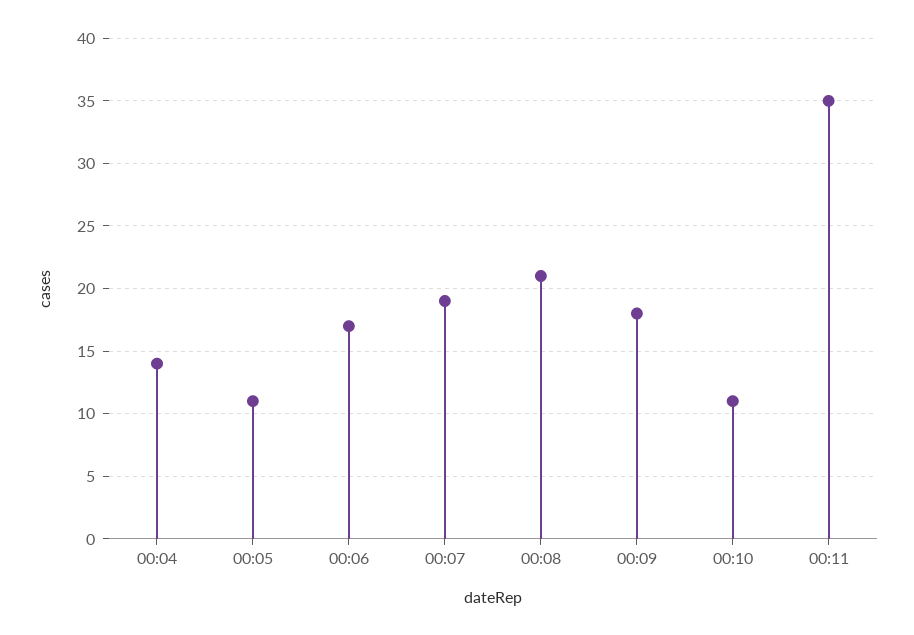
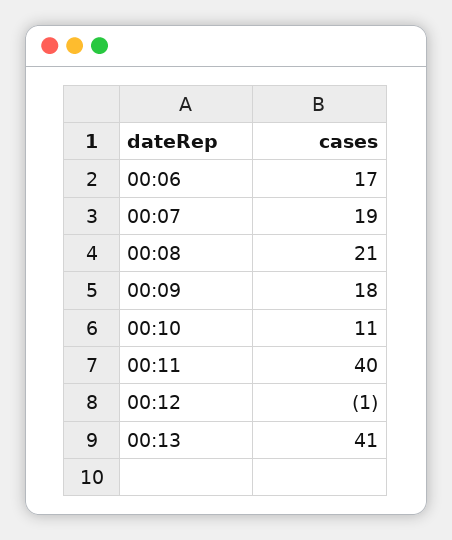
00:04: 14 -> none
00:05: 11 -> none
00:11: 35 -> 40
00:12: none -> -1
00:13: none -> 41

